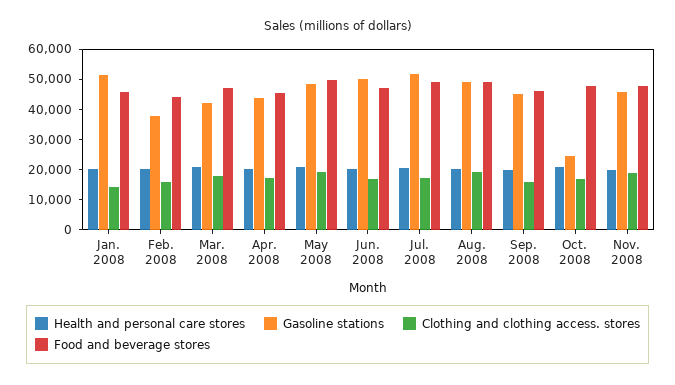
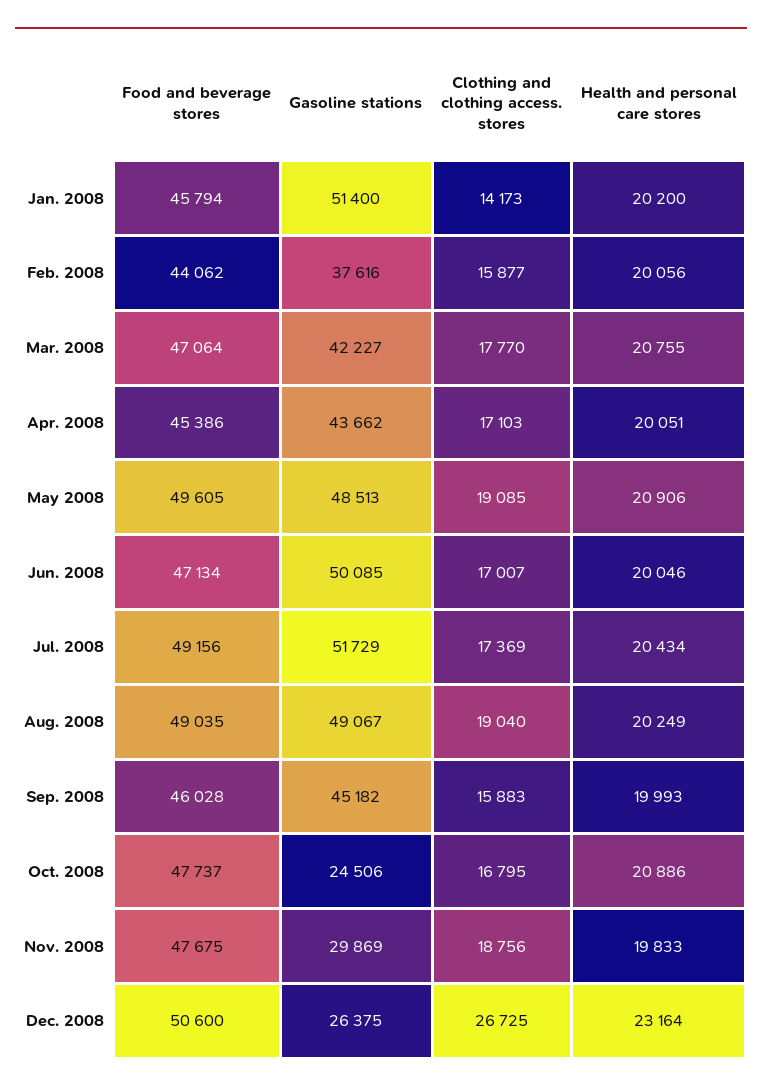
Gasoline stations, Nov. 2008: 45000 -> 29869
Food and beverage stores, Dec. 2008: none -> 50600
Gasoline stations, Dec. 2008: none -> 26375
Clothing and clothing access. stores, Dec. 2008: none -> 26725
Health and personal care stores, Dec. 2008: none -> 23164

